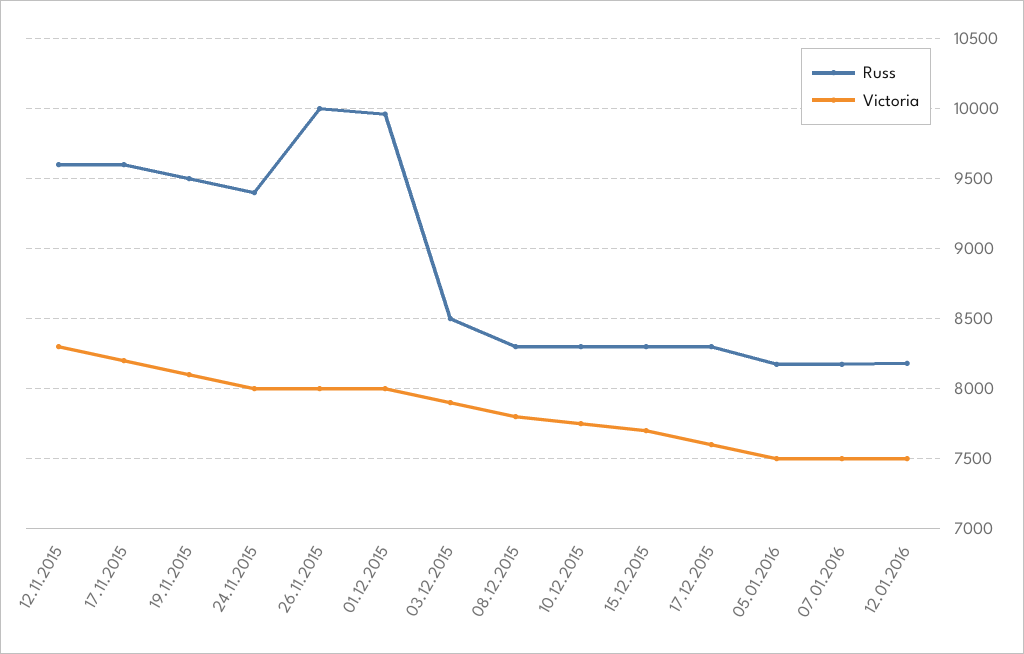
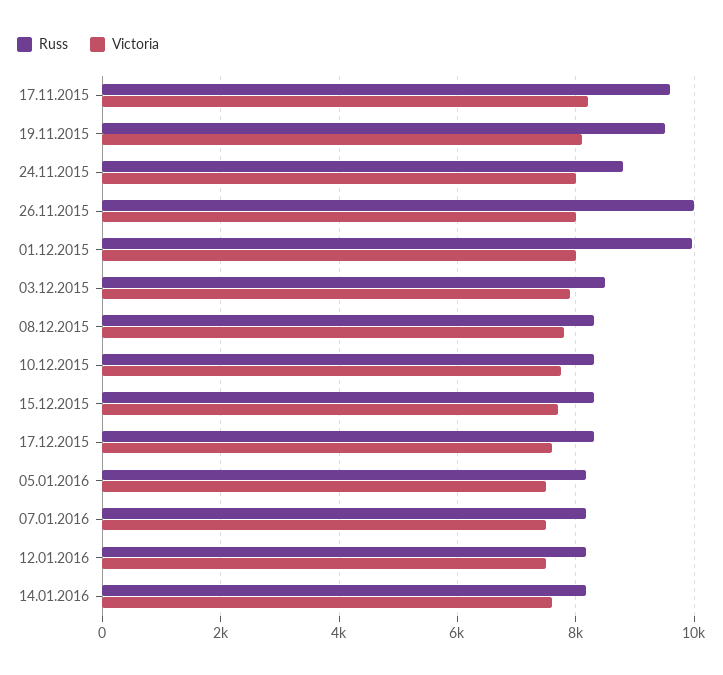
Russ, 12.11.2015: 9600 -> none
Victoria, 12.11.2015: 8300 -> none
Russ, 24.11.2015: 9400 -> 8800
Russ, 14.01.2016: none -> 8200
Victoria, 14.01.2016: none -> 7600

